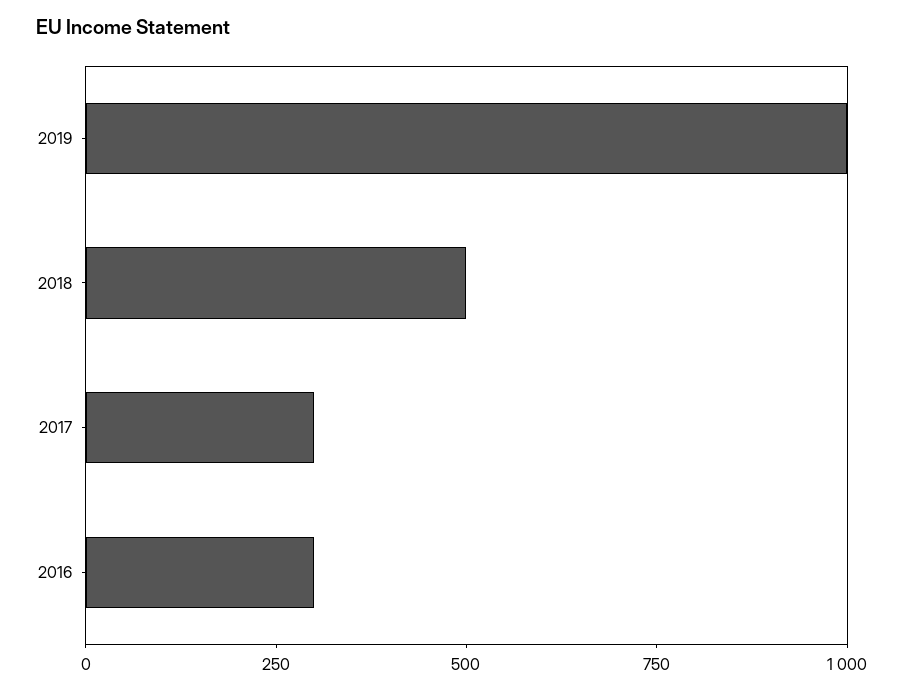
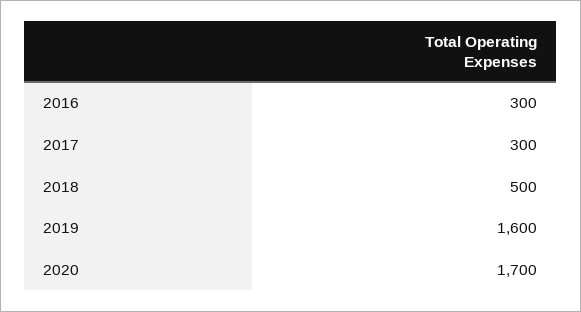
2019: 1000 -> 1600
2020: none -> 1700

